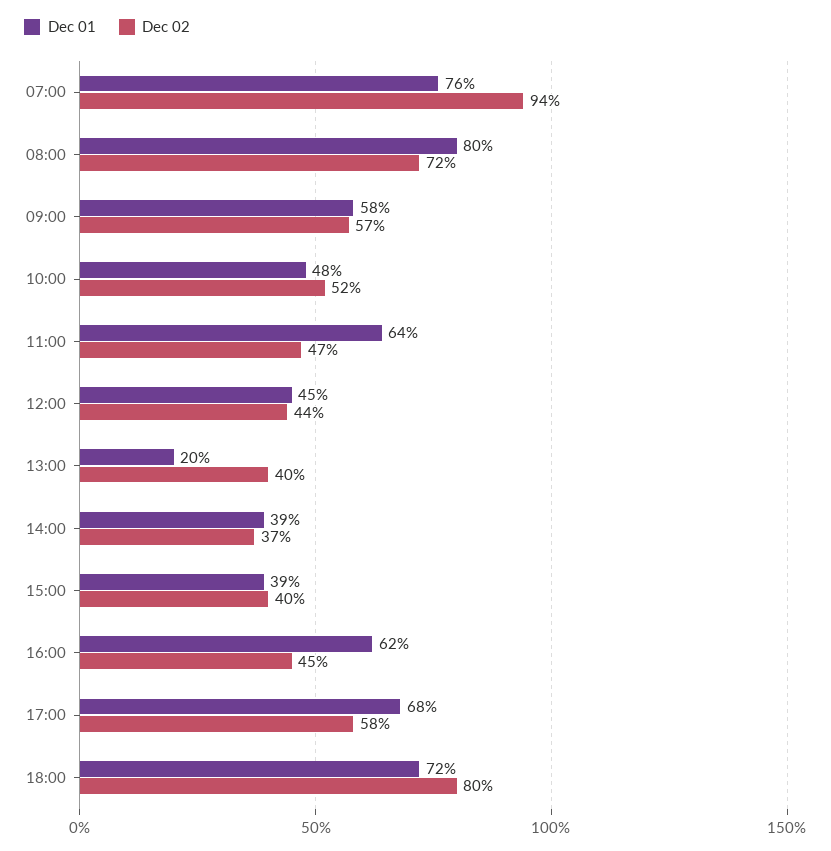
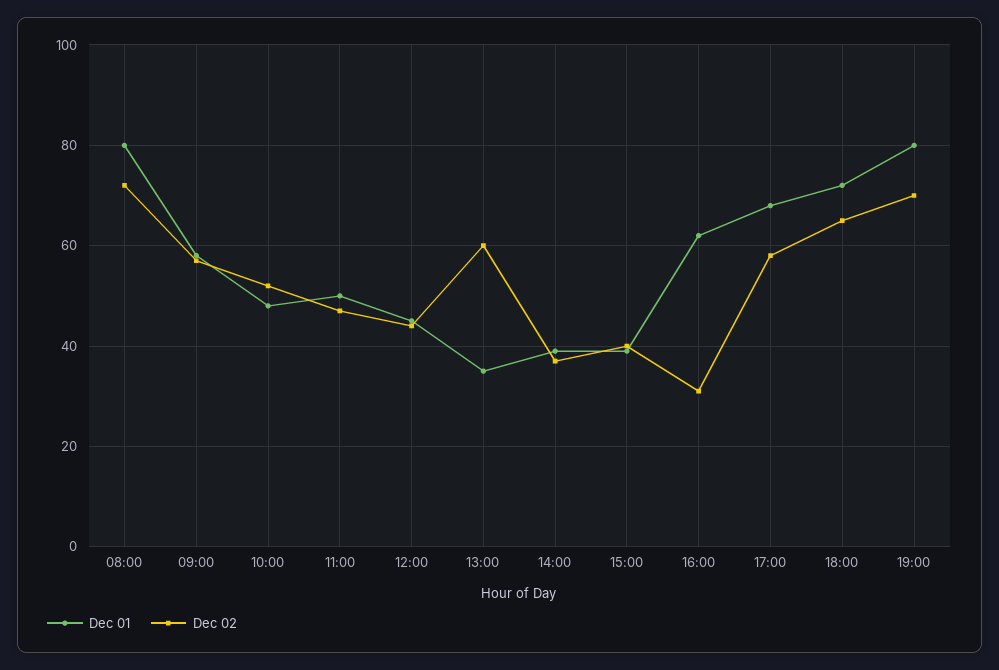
Dec 01, 07:00: 76 -> none
Dec 02, 07:00: 94 -> none
Dec 01, 11:00: 64 -> 50
Dec 01, 13:00: 20 -> 35
Dec 02, 13:00: 40 -> 60
Dec 02, 16:00: 45 -> 30
Dec 02, 18:00: 80 -> 65
Dec 01, 19:00: none -> 80
Dec 02, 19:00: none -> 70

